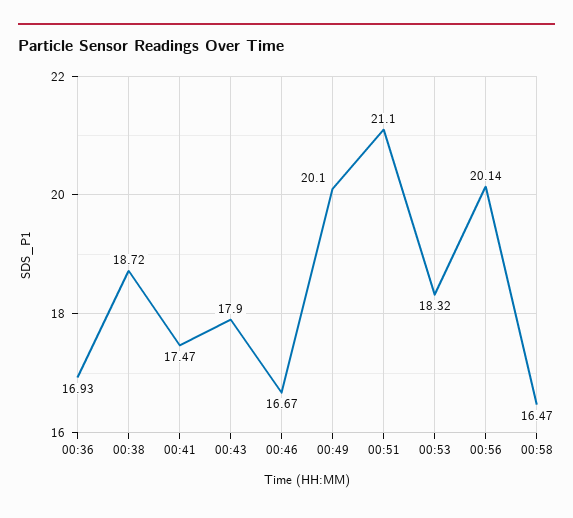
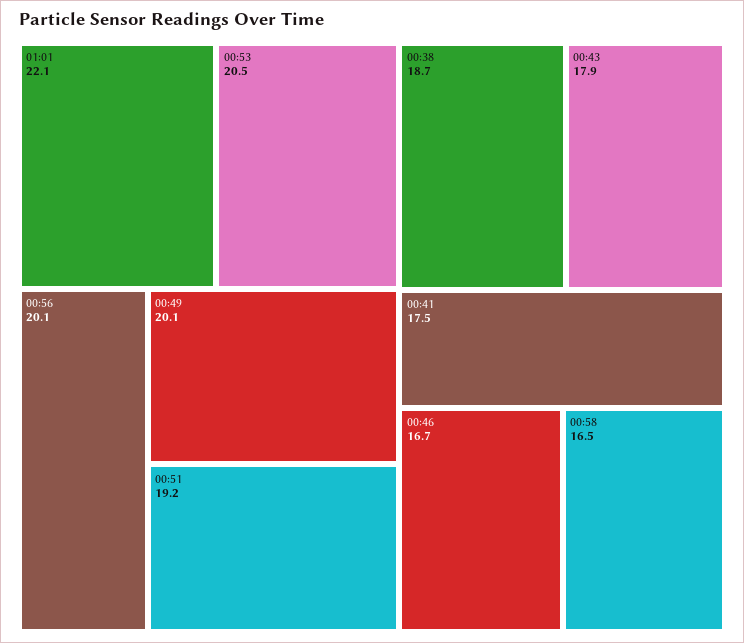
00:36: 16.93 -> none
00:51: 21.1 -> 19.2
00:53: 18.32 -> 20.5
01:01: none -> 22.1

